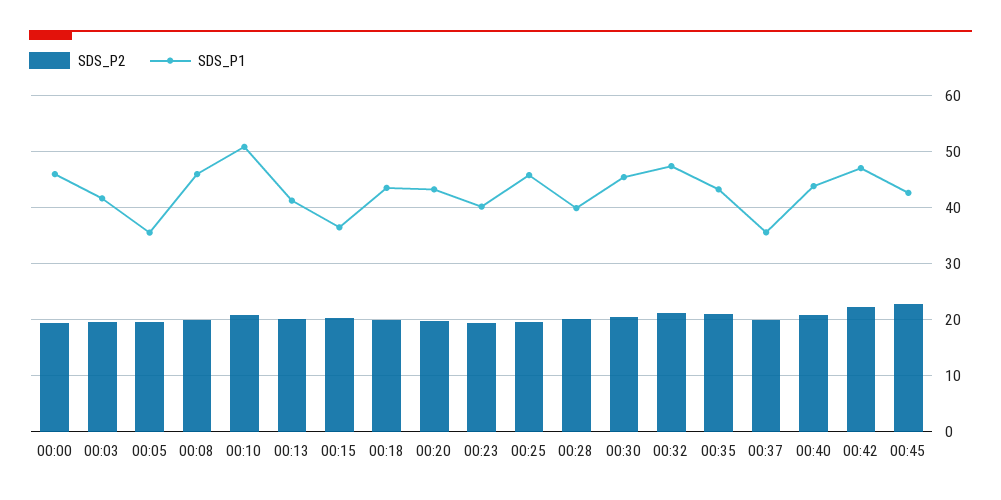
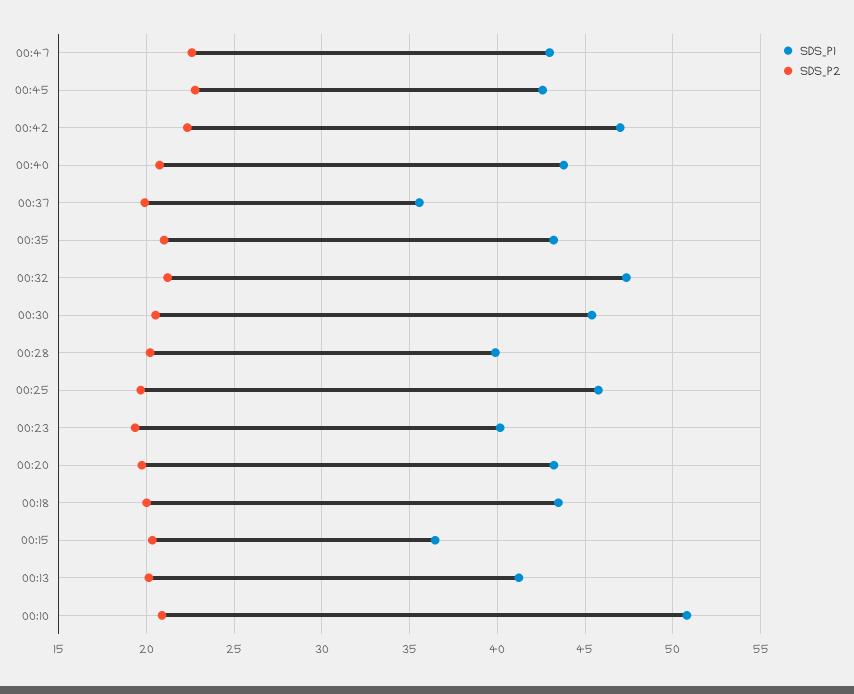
SDS_P2, 00:00: 20 -> none
SDS_P1, 00:00: 46 -> none
SDS_P2, 00:03: 20 -> none
SDS_P1, 00:03: 42 -> none
SDS_P2, 00:05: 20 -> none
SDS_P1, 00:05: 36 -> none
SDS_P2, 00:08: 20 -> none
SDS_P1, 00:08: 46 -> none
SDS_P1, 00:47: none -> 43
SDS_P2, 00:47: none -> 22.5

